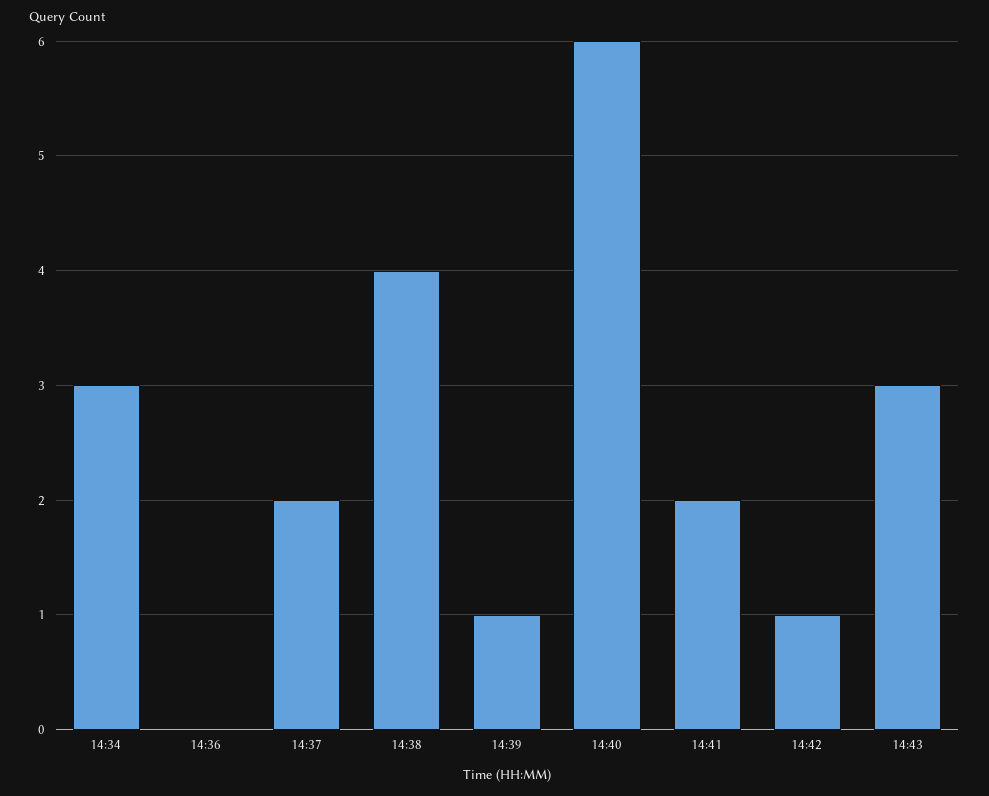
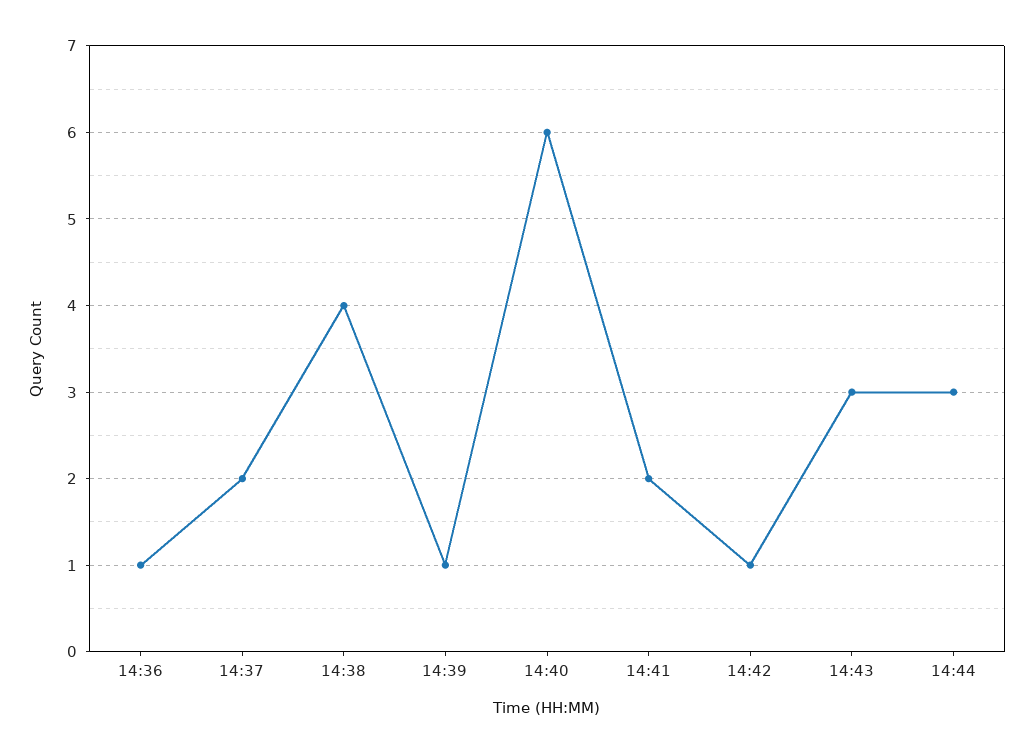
14:34: 3 -> none
14:36: 0 -> 1
14:44: none -> 3

